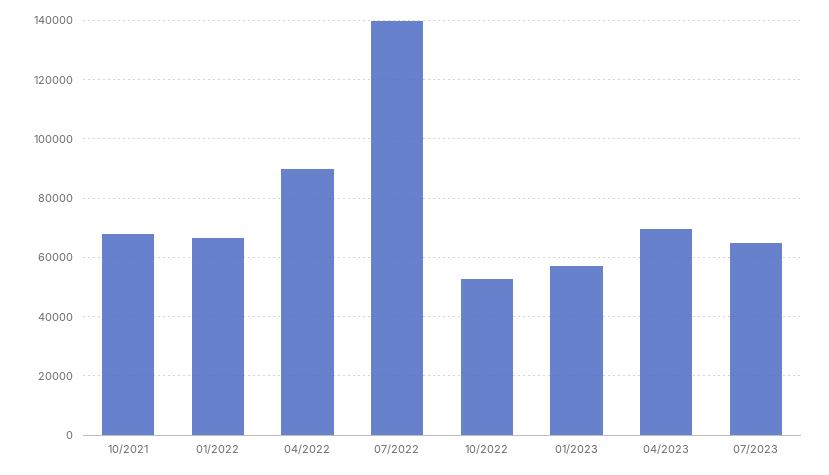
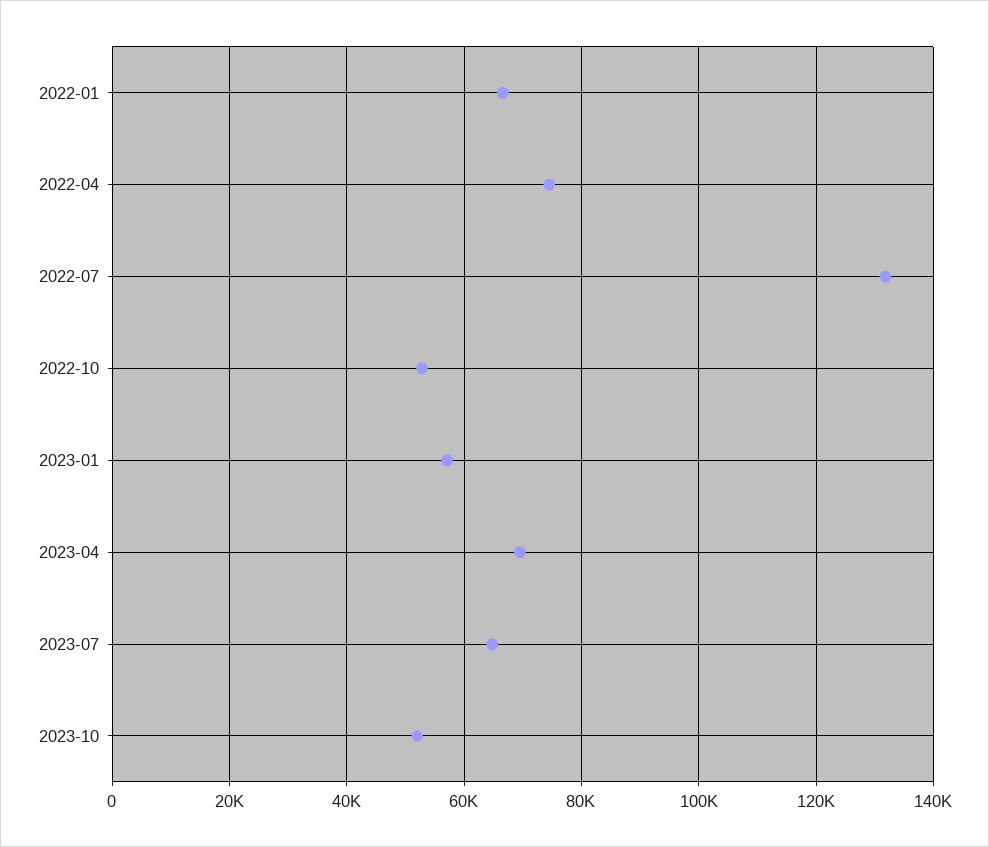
10/2021: 67500 -> none
04/2022: 90000 -> 74000
07/2022: 140000 -> 132000
2023-10: none -> 52000

